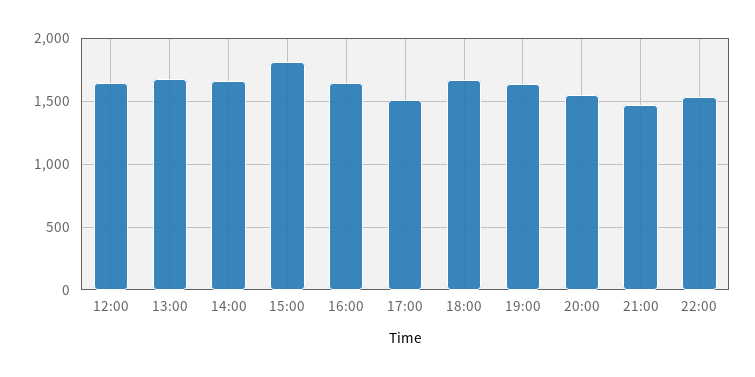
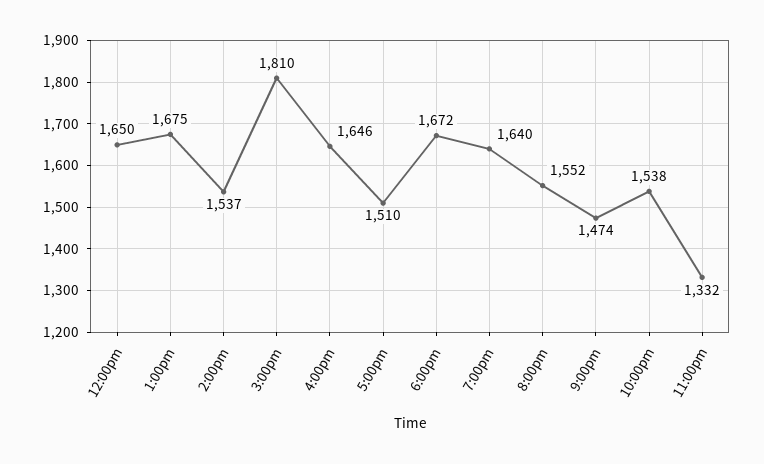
14:00: 1650 -> 1537
11:00pm: none -> 1332

